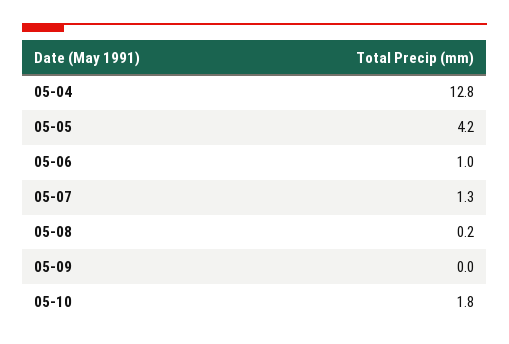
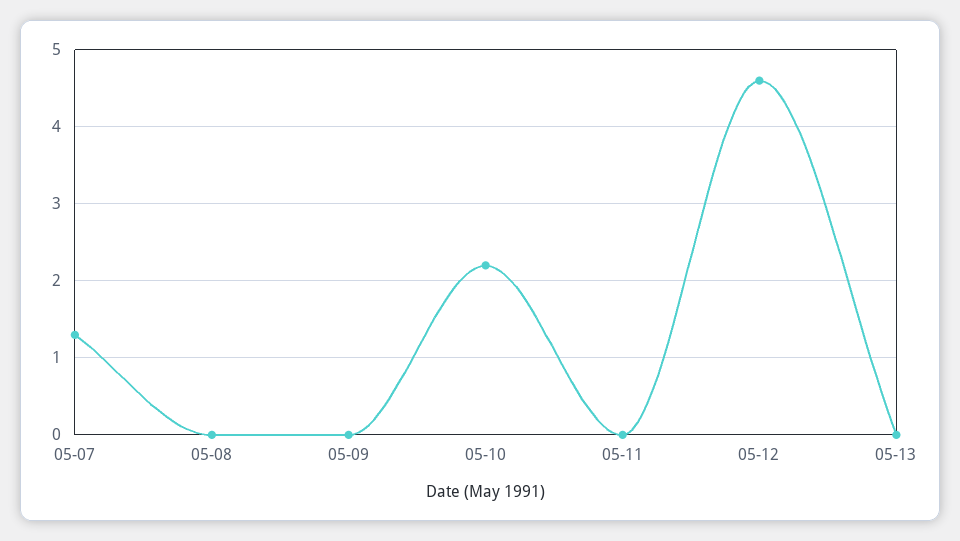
05-04: 12.8 -> none
05-05: 4.2 -> none
05-06: 1 -> none
05-08: 0.2 -> 0
05-10: 1.8 -> 2.2
05-11: none -> 0
05-12: none -> 4.6
05-13: none -> 0

